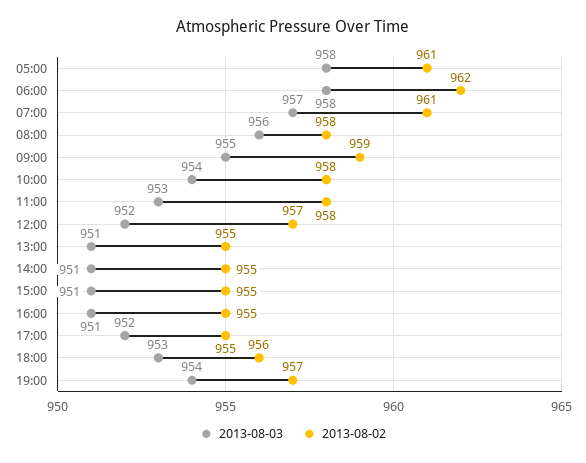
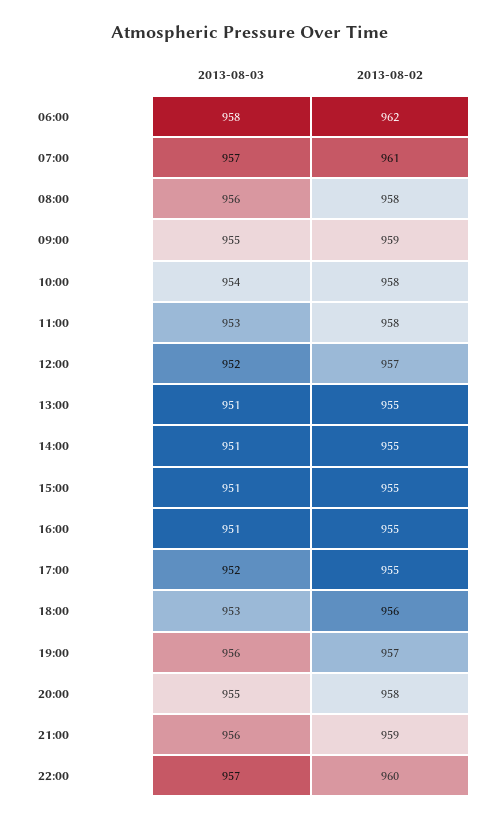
2013-08-03, 05:00: 958 -> none
2013-08-02, 05:00: 961 -> none
2013-08-03, 19:00: 954 -> 956
2013-08-03, 20:00: none -> 955
2013-08-02, 20:00: none -> 958
2013-08-03, 21:00: none -> 956
2013-08-02, 21:00: none -> 959
2013-08-03, 22:00: none -> 957
2013-08-02, 22:00: none -> 960

